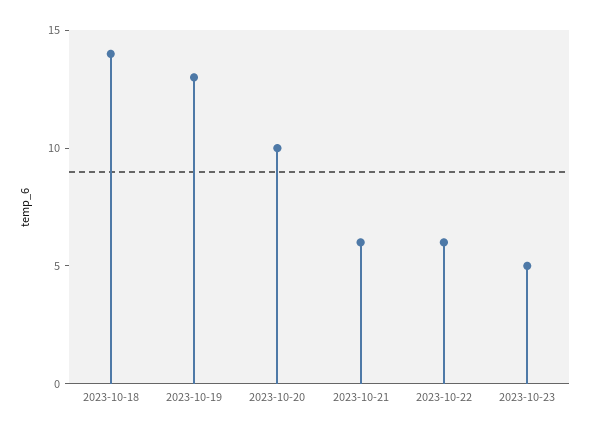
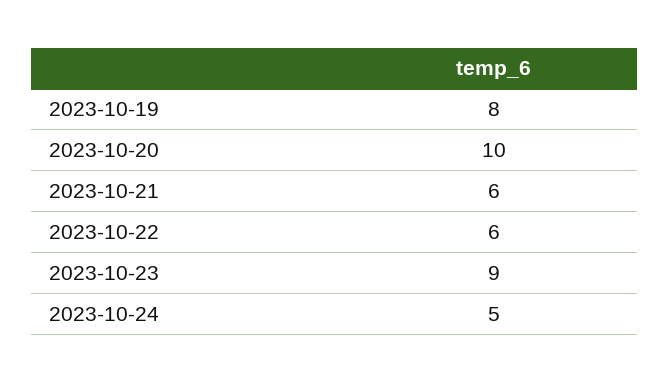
2023-10-18: 14 -> none
2023-10-19: 13 -> 8
2023-10-23: 5 -> 9
2023-10-24: none -> 5

